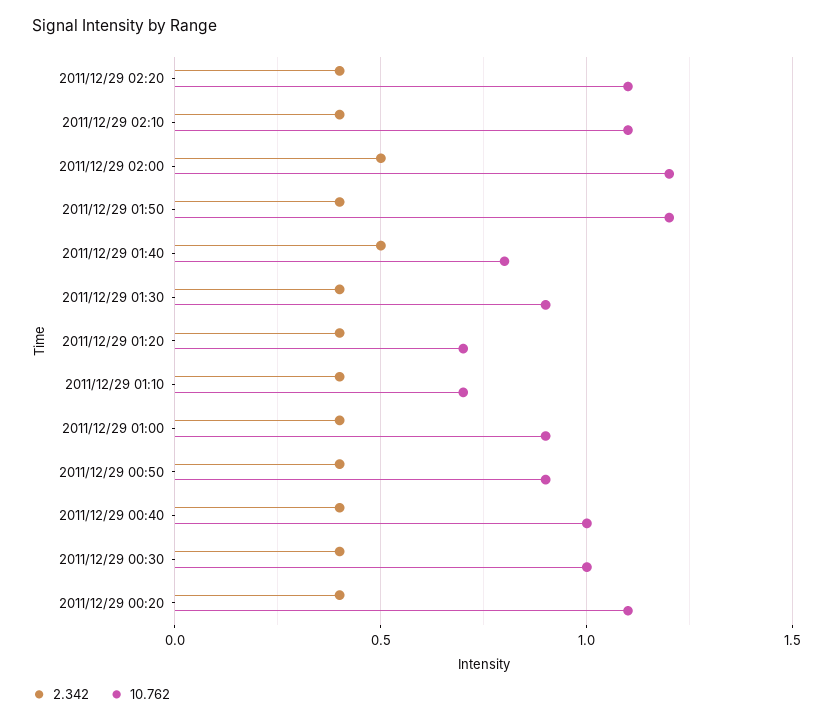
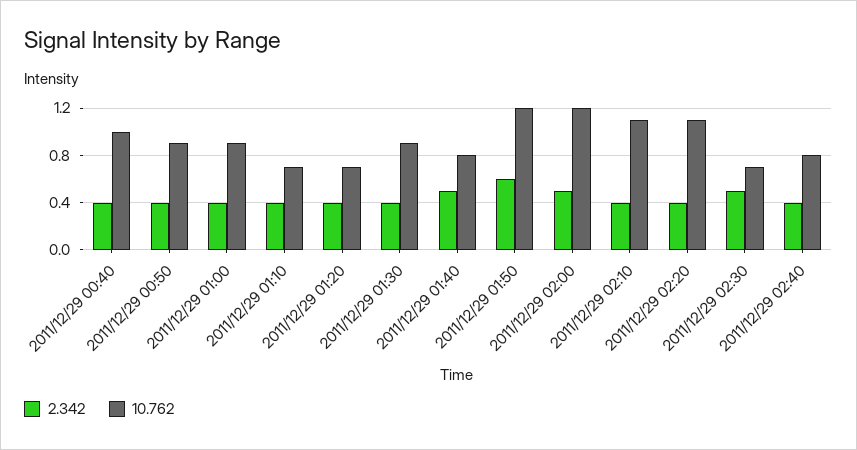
2.342, 2011/12/29 01:50: 0.4 -> 0.6
2.342, 2011/12/29 00:30: 0.4 -> none
10.762, 2011/12/29 00:30: 1 -> none
2.342, 2011/12/29 00:20: 0.4 -> none
10.762, 2011/12/29 00:20: 1.1 -> none
2.342, 2011/12/29 02:30: none -> 0.5
10.762, 2011/12/29 02:30: none -> 0.7
2.342, 2011/12/29 02:40: none -> 0.4
10.762, 2011/12/29 02:40: none -> 0.8

